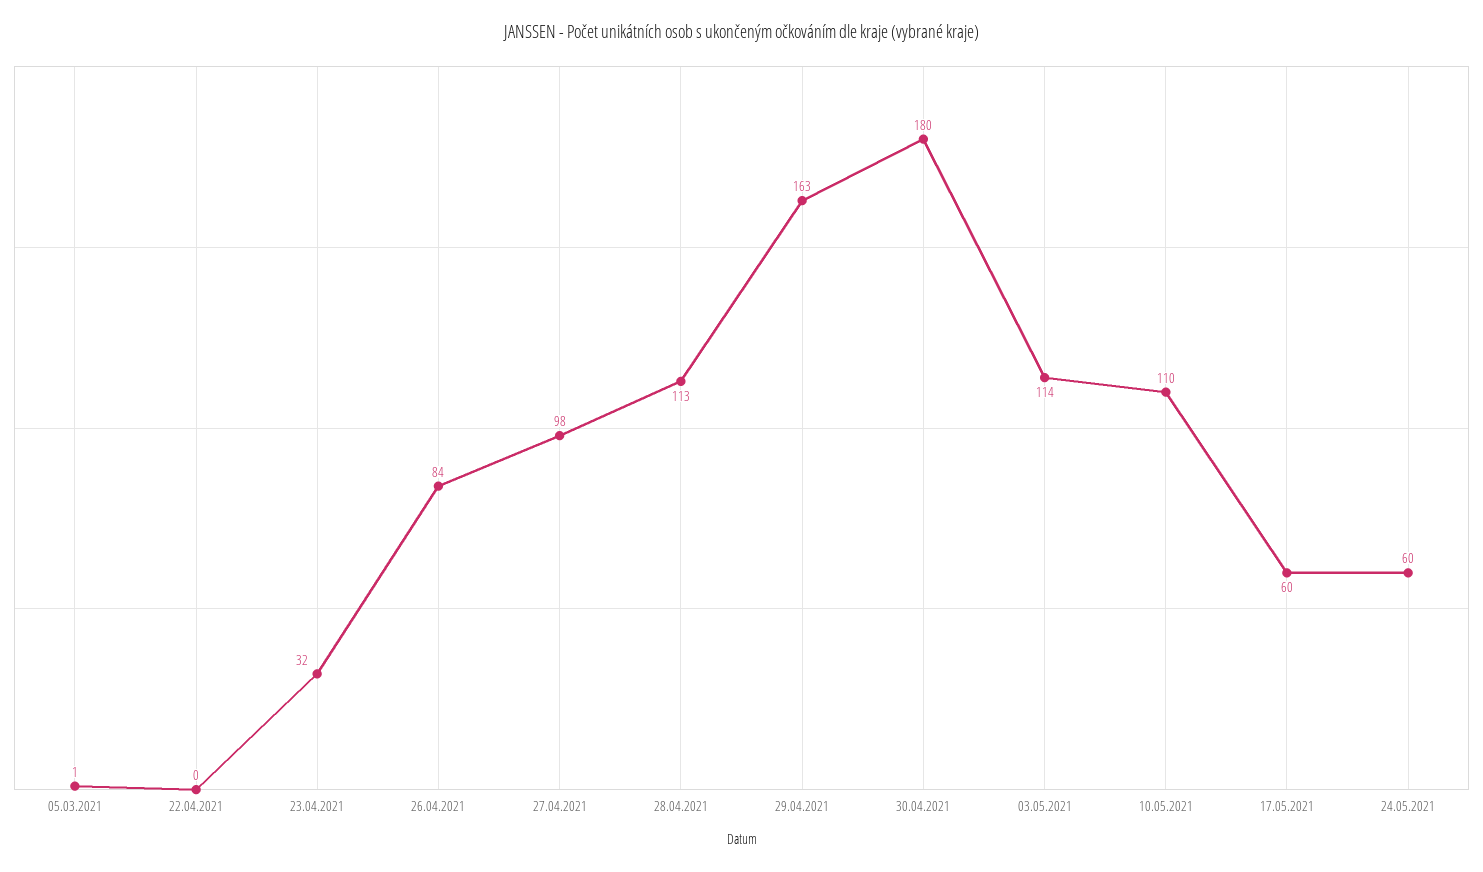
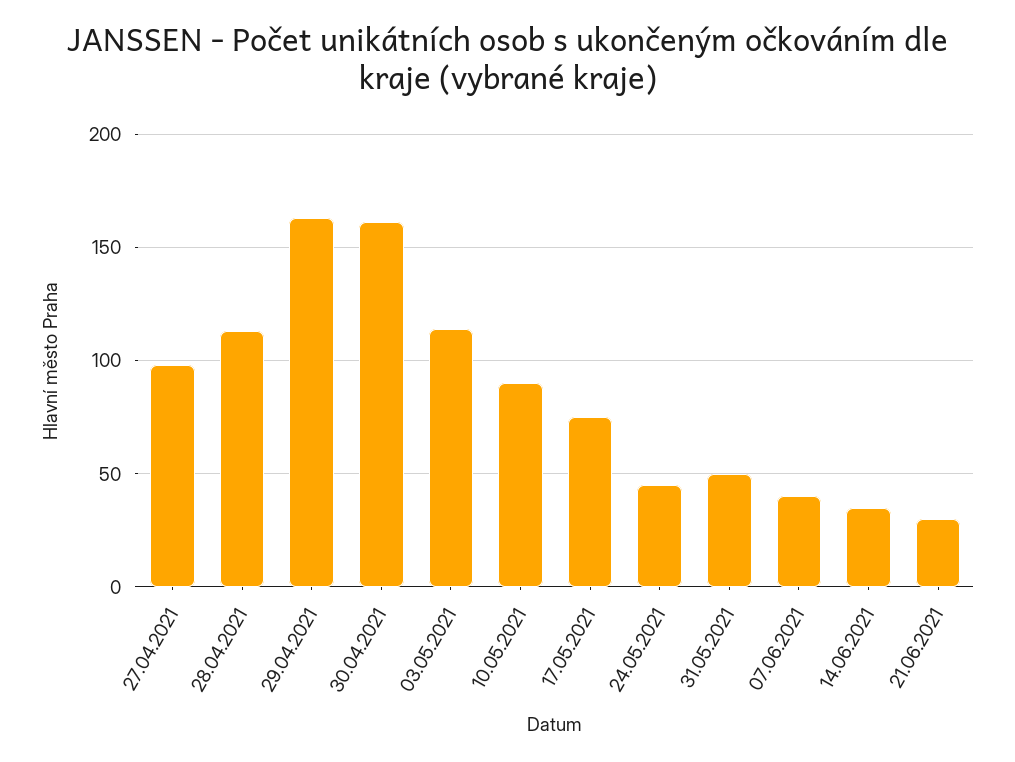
05.03.2021: 1 -> none
22.04.2021: 0 -> none
23.04.2021: 32 -> none
26.04.2021: 84 -> none
30.04.2021: 180 -> 160
10.05.2021: 110 -> 90
17.05.2021: 60 -> 75
24.05.2021: 60 -> 45
31.05.2021: none -> 50
07.06.2021: none -> 40
14.06.2021: none -> 35
21.06.2021: none -> 30

